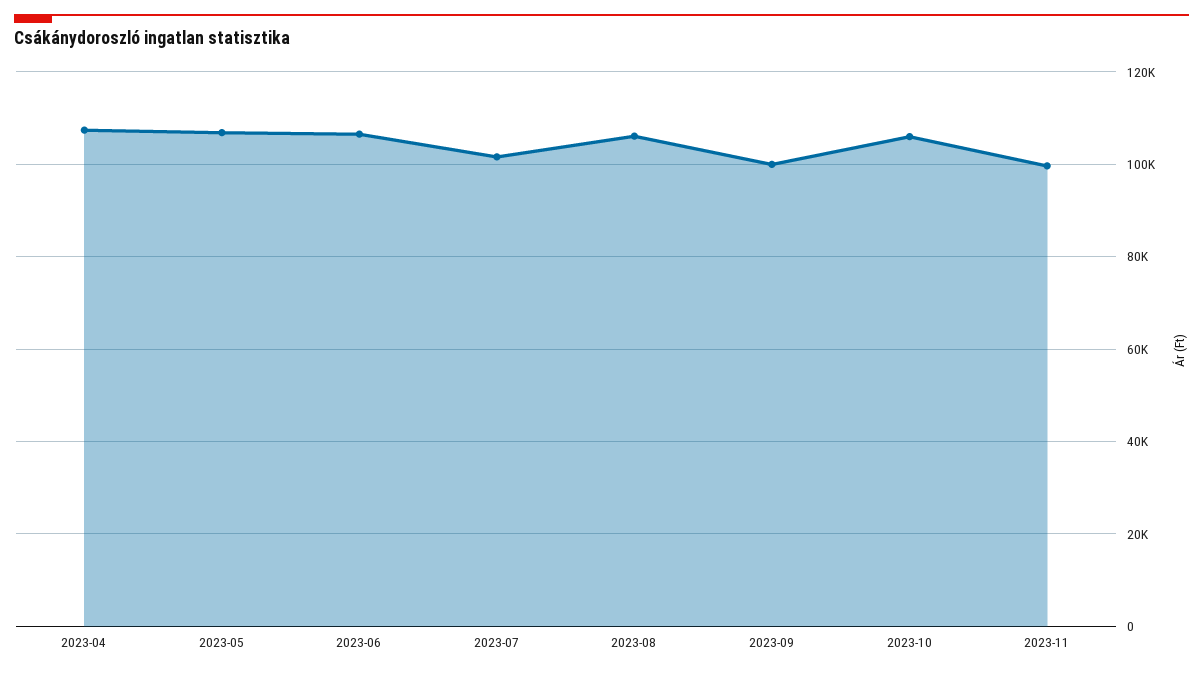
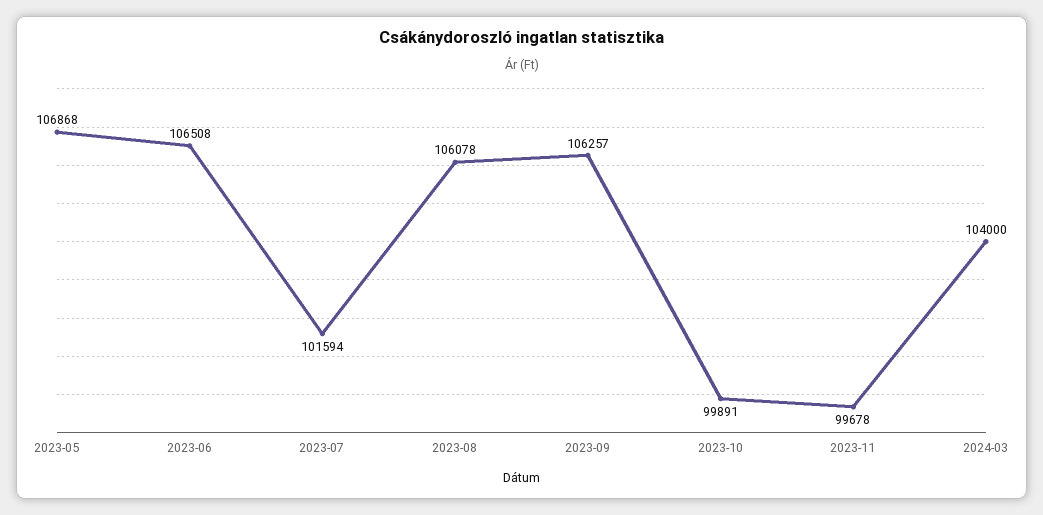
2023-04: 108000 -> none
2023-09: 100000 -> 106257
2023-10: 106000 -> 99891
2024-03: none -> 104000

